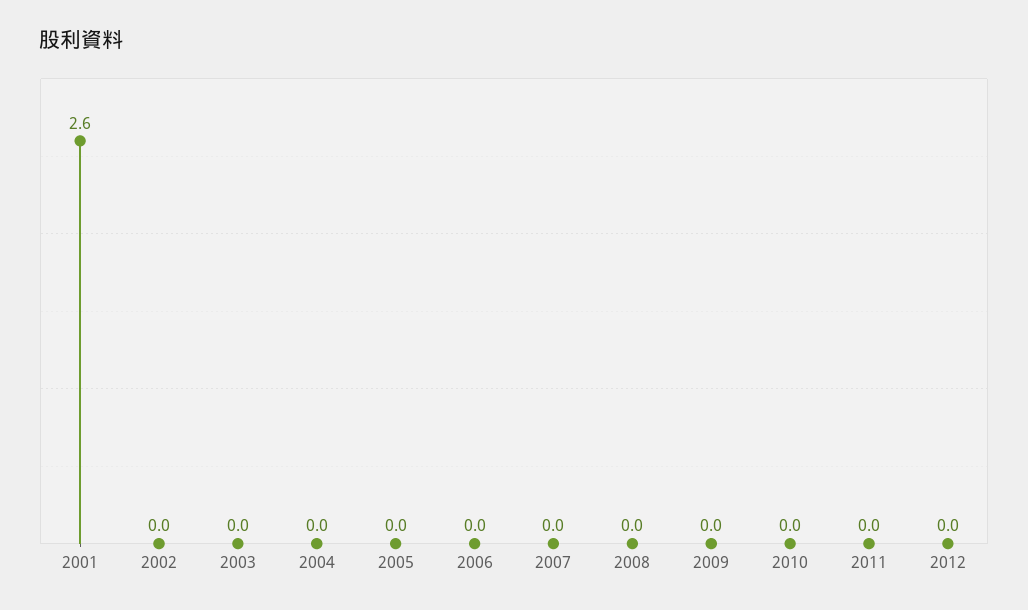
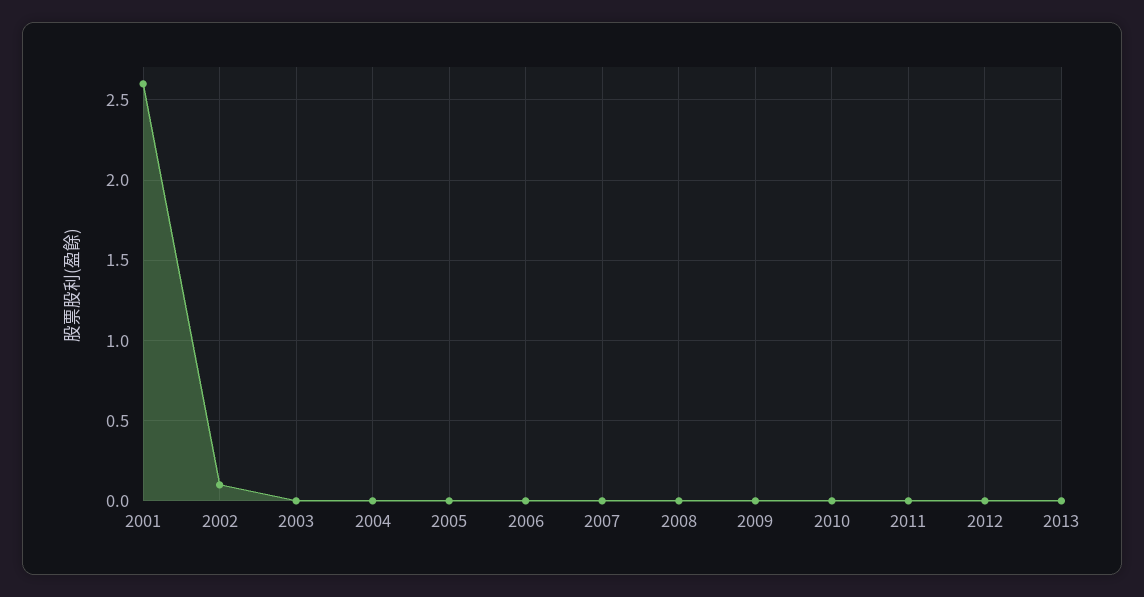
2002: 0 -> 0.1
2013: none -> 0

